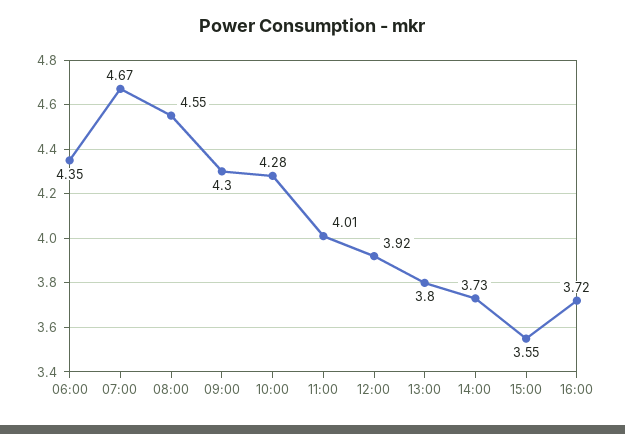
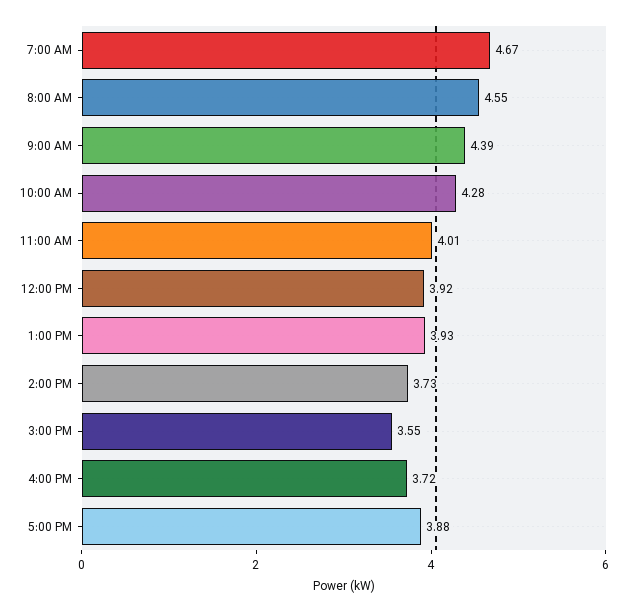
06:00: 4.35 -> none
09:00: 4.3 -> 4.39
13:00: 3.8 -> 3.93
5:00 PM: none -> 3.88

